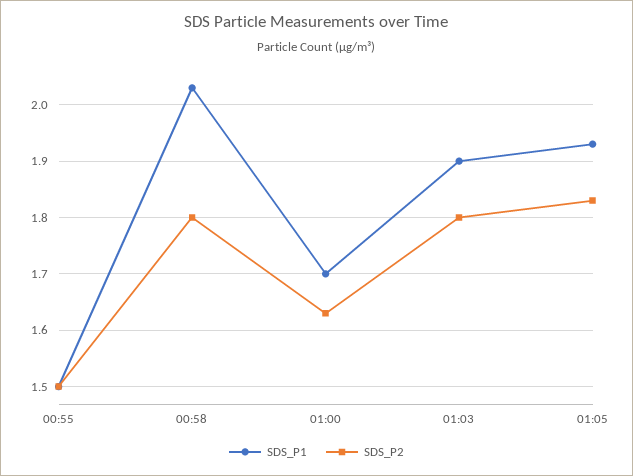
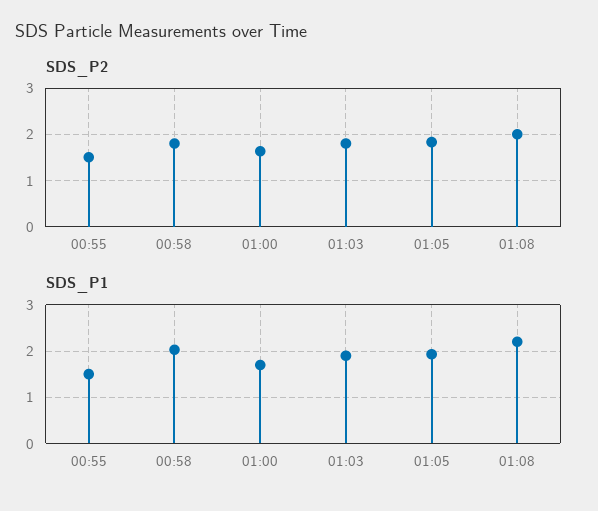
SDS_P2, 01:08: none -> 2
SDS_P1, 01:08: none -> 2.2

